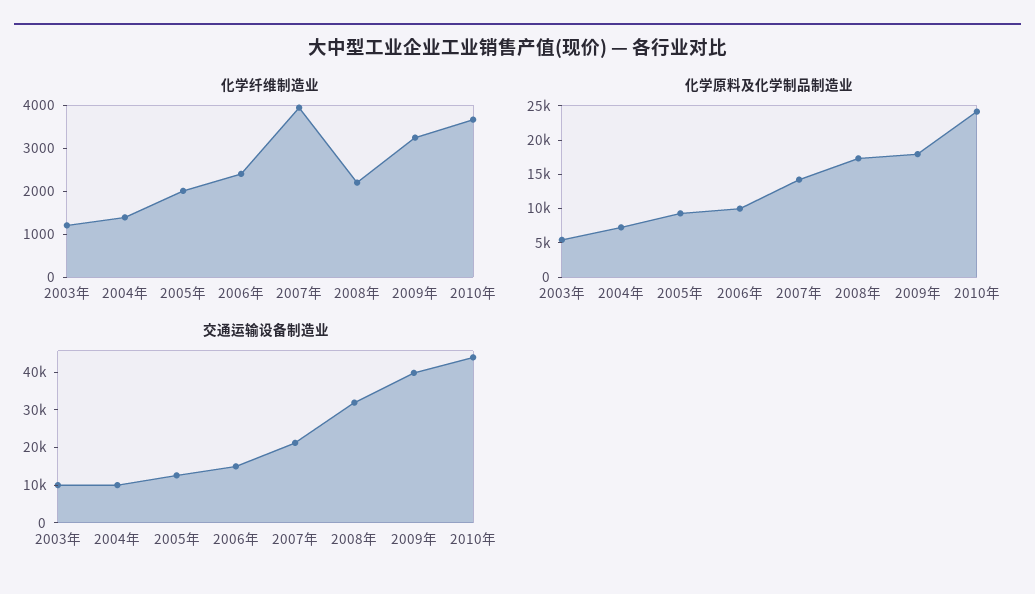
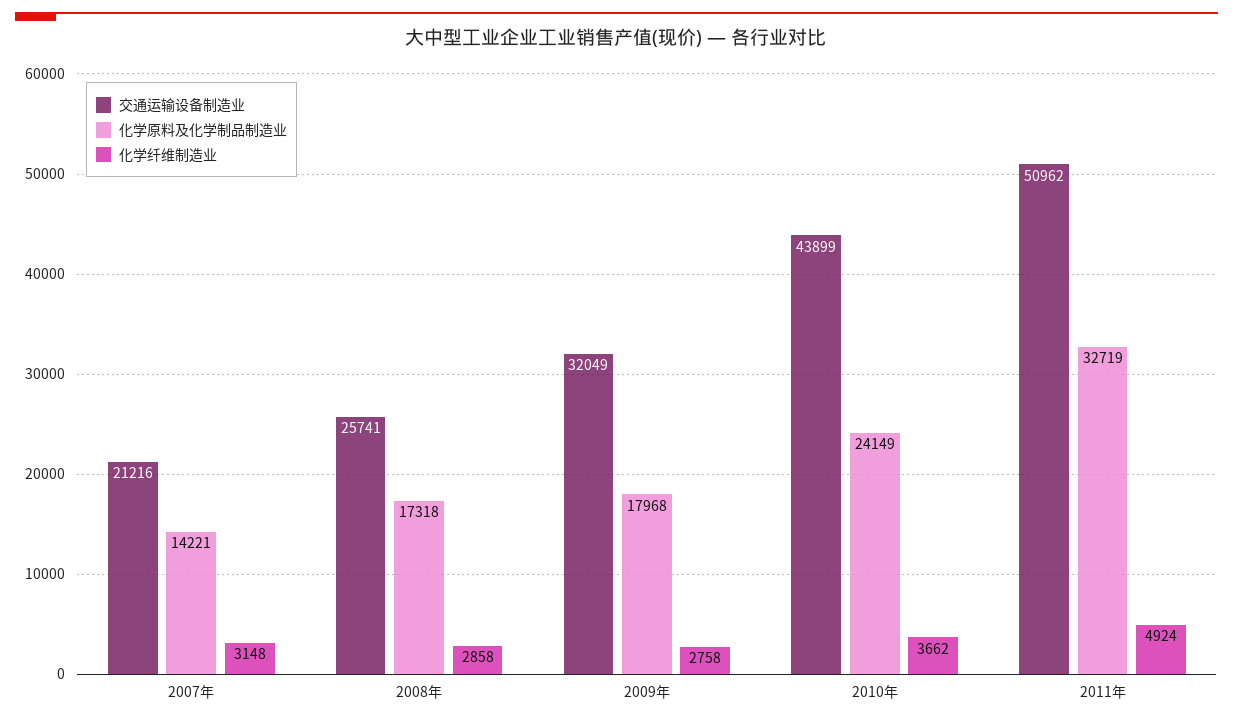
化学纤维制造业, 2003年: 1200 -> none
化学纤维制造业, 2004年: 1400 -> none
化学纤维制造业, 2005年: 2000 -> none
化学纤维制造业, 2006年: 2400 -> none
化学纤维制造业, 2007年: 4000 -> 3148
化学纤维制造业, 2008年: 2200 -> 2858
化学纤维制造业, 2009年: 3200 -> 2758
化学原料及化学制品制造业, 2003年: 5000 -> none
化学原料及化学制品制造业, 2004年: 7500 -> none
化学原料及化学制品制造业, 2005年: 10000 -> none
化学原料及化学制品制造业, 2006年: 10000 -> none
交通运输设备制造业, 2003年: 10000 -> none
交通运输设备制造业, 2004年: 10000 -> none
交通运输设备制造业, 2005年: 12500 -> none
交通运输设备制造业, 2006年: 15000 -> none
交通运输设备制造业, 2008年: 32500 -> 25741
交通运输设备制造业, 2009年: 40000 -> 32049
交通运输设备制造业, 2011年: none -> 50962
化学原料及化学制品制造业, 2011年: none -> 32719
化学纤维制造业, 2011年: none -> 4924

